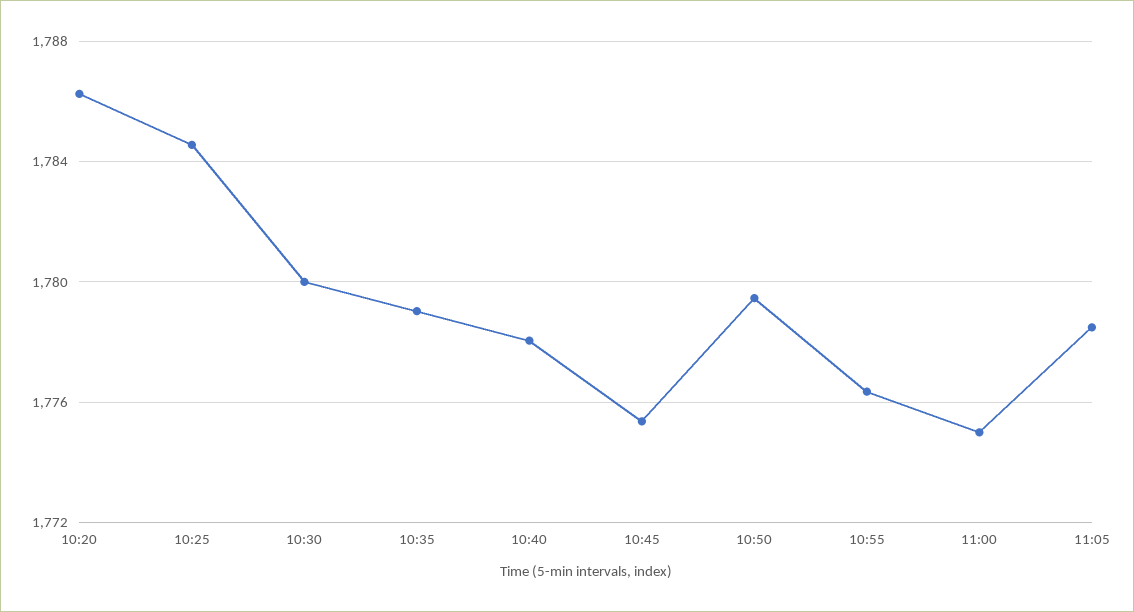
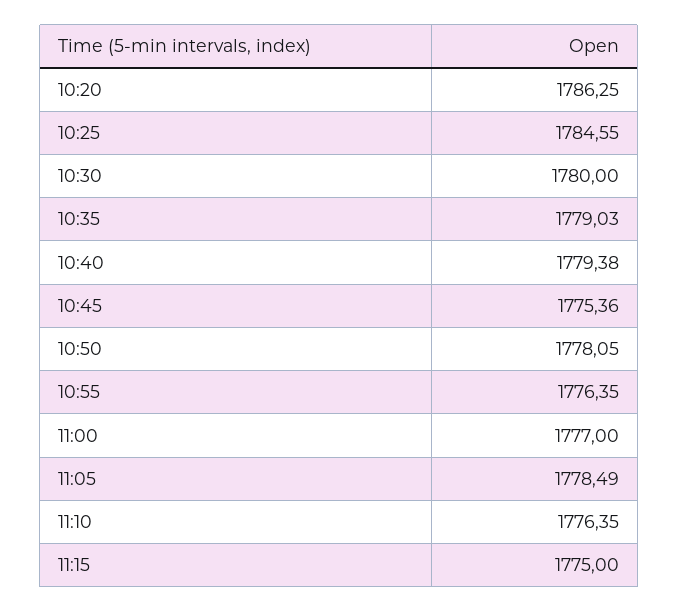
10:40: 1778 -> 1779.38
10:50: 1779.5 -> 1778.05
11:00: 1775 -> 1777
11:10: none -> 1776.35
11:15: none -> 1775

